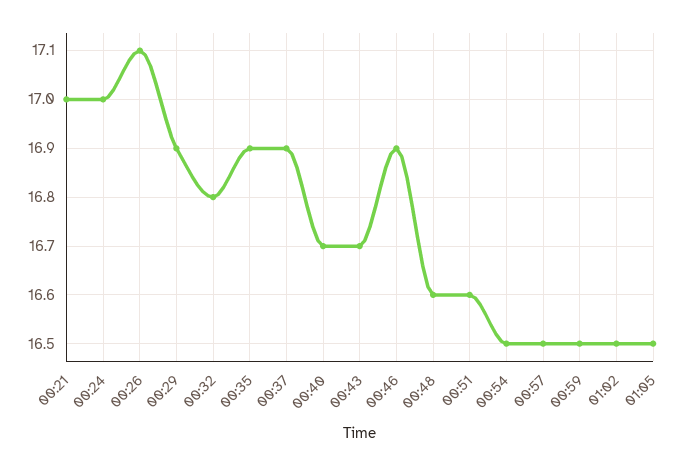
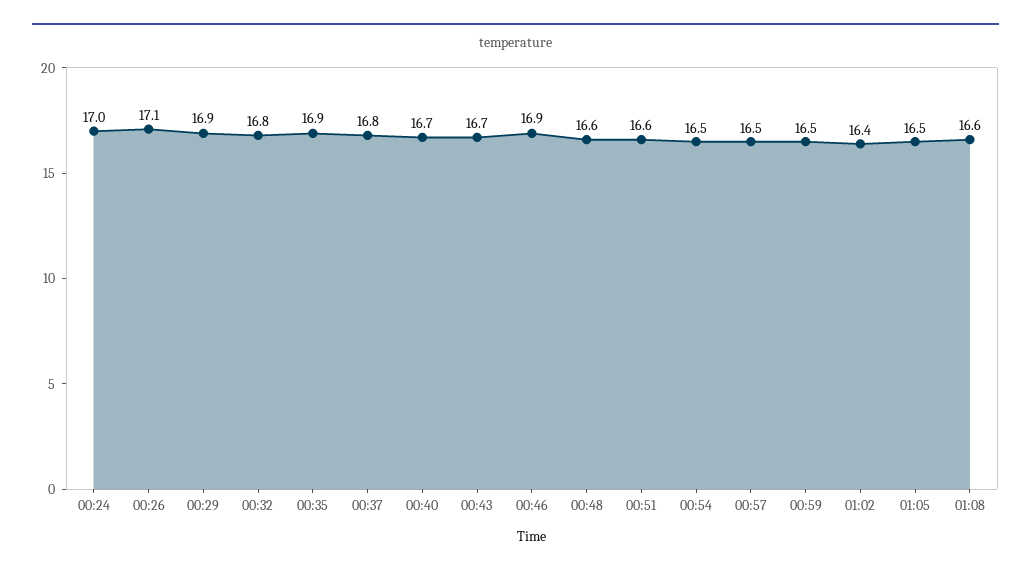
00:21: 17 -> none
00:37: 16.9 -> 16.8
01:02: 16.5 -> 16.4
01:08: none -> 16.6

